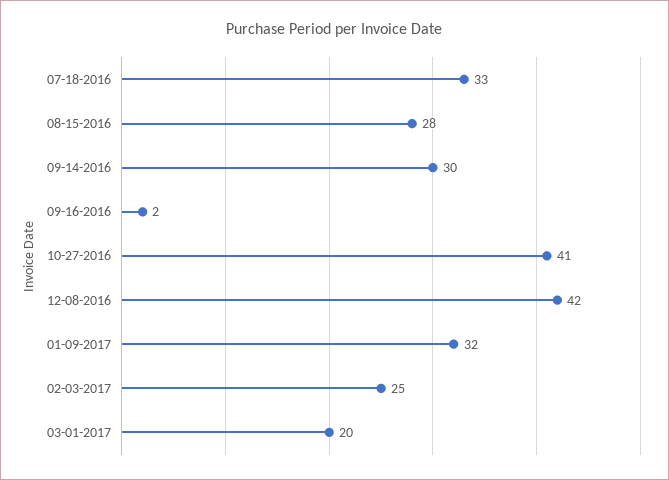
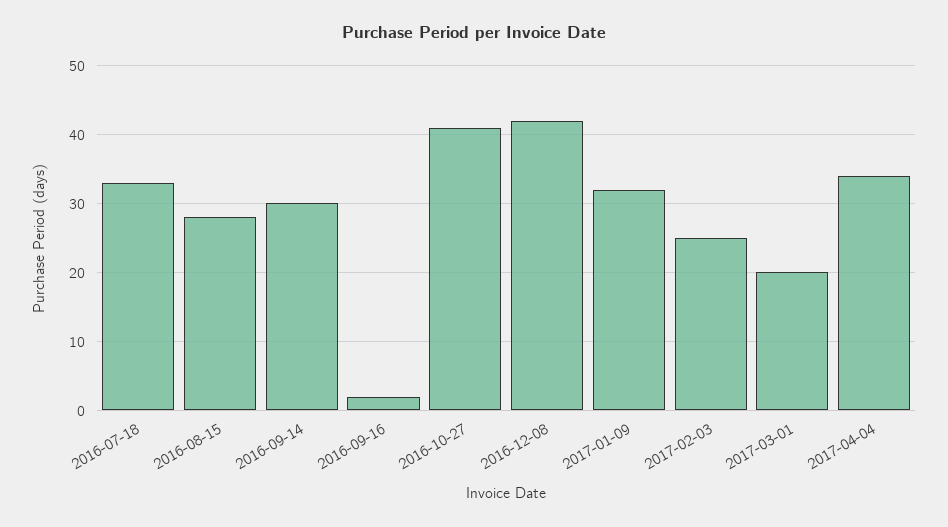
2017-04-04: none -> 34

